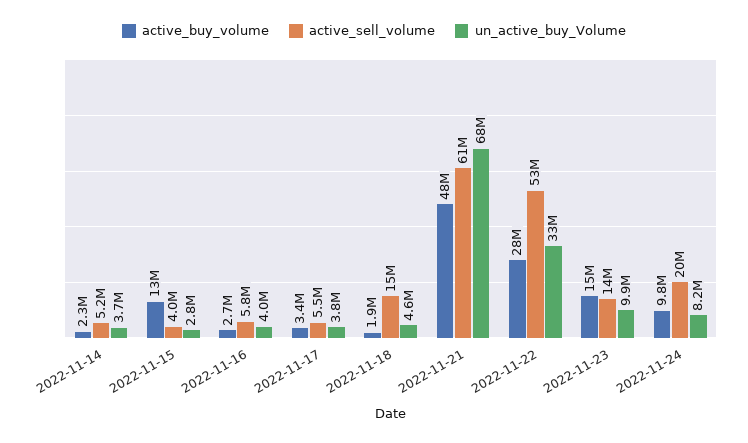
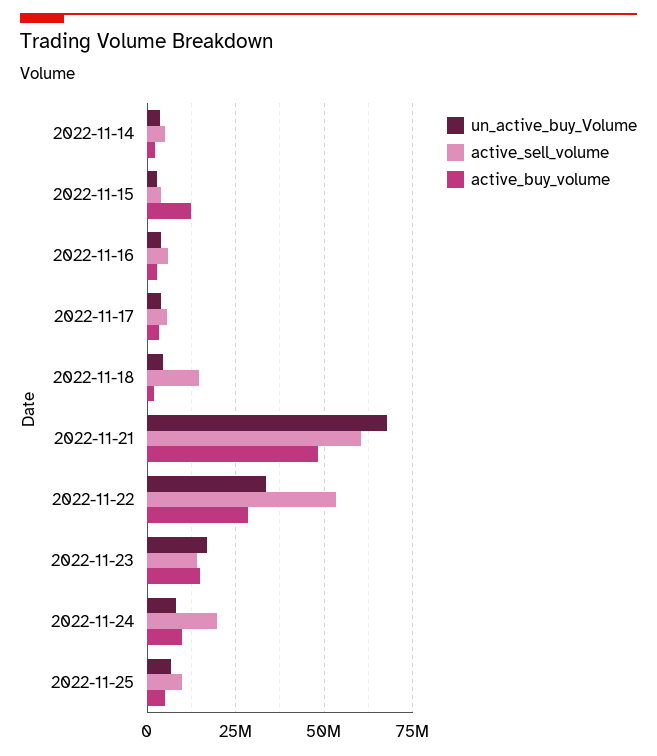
un_active_buy_Volume, 2022-11-23: 9900000 -> 17500000
un_active_buy_Volume, 2022-11-25: none -> 7500000
active_sell_volume, 2022-11-25: none -> 10000000
active_buy_volume, 2022-11-25: none -> 5000000

